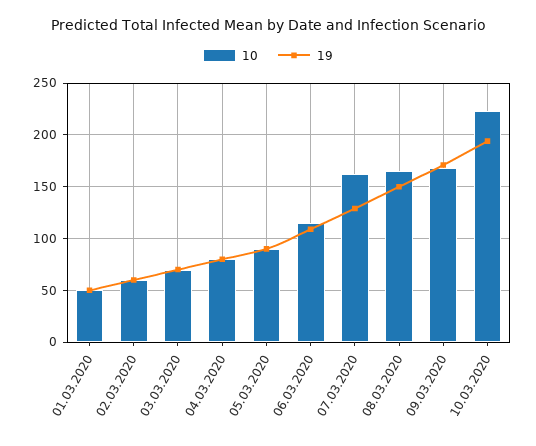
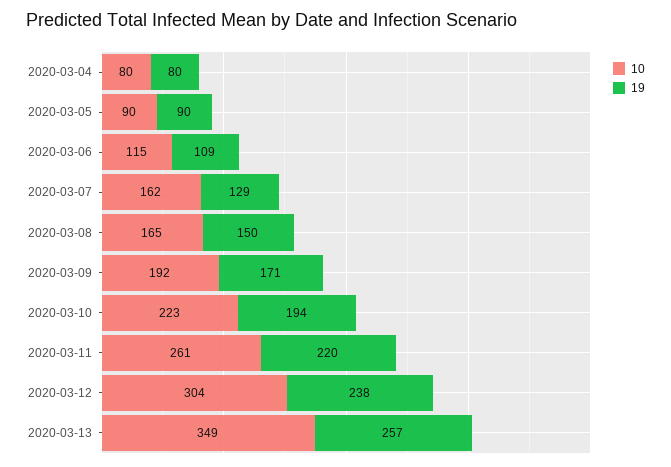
10, 01.03.2020: 50 -> none
19, 01.03.2020: 50 -> none
10, 02.03.2020: 60 -> none
19, 02.03.2020: 60 -> none
10, 03.03.2020: 70 -> none
19, 03.03.2020: 70 -> none
10, 09.03.2020: 170 -> 192
10, 2020-03-11: none -> 261
19, 2020-03-11: none -> 220
10, 2020-03-12: none -> 304
19, 2020-03-12: none -> 238
10, 2020-03-13: none -> 349
19, 2020-03-13: none -> 257

